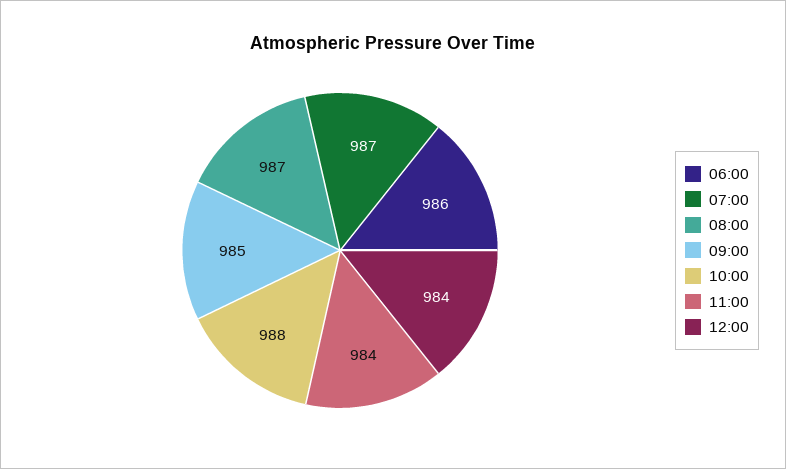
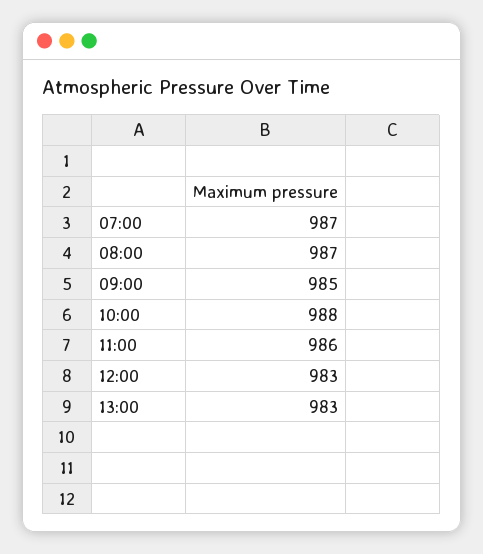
06:00: 986 -> none
11:00: 984 -> 986
12:00: 984 -> 983
13:00: none -> 983

